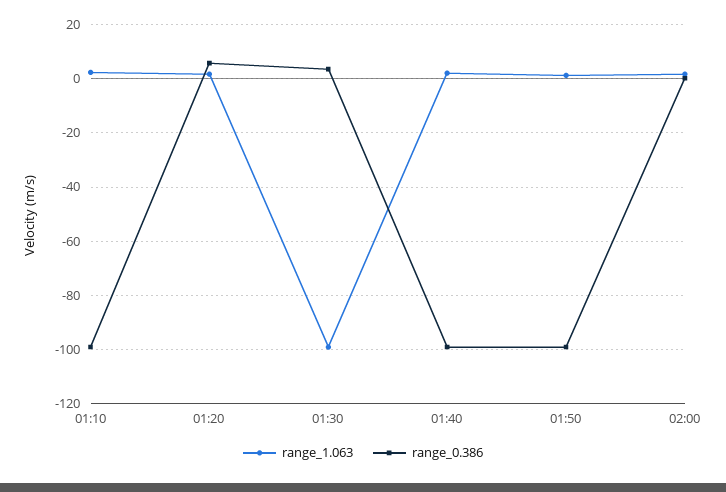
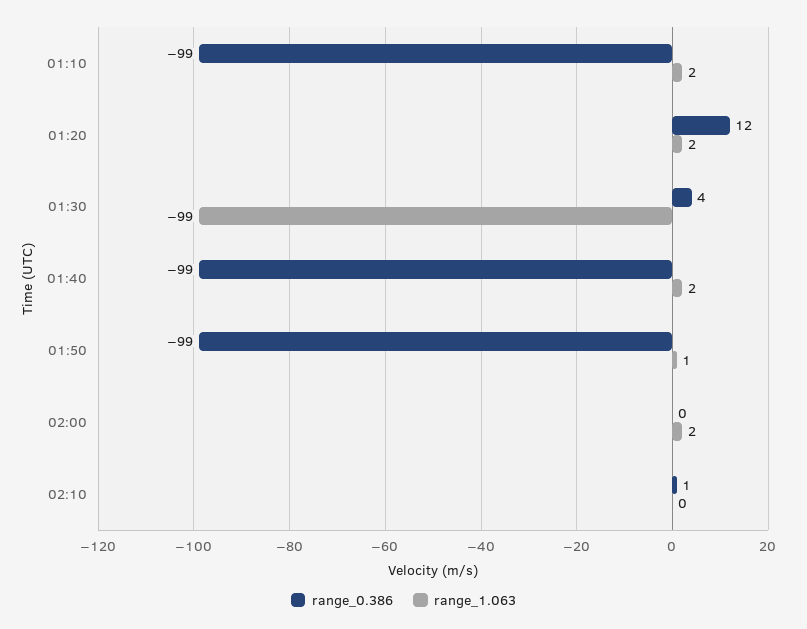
range_0.386, 01:20: 5 -> 12
range_0.386, 02:10: none -> 1
range_1.063, 02:10: none -> 0

